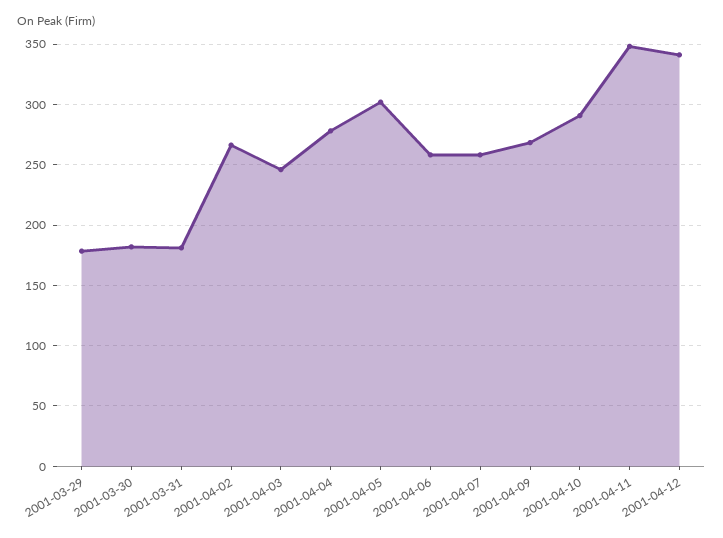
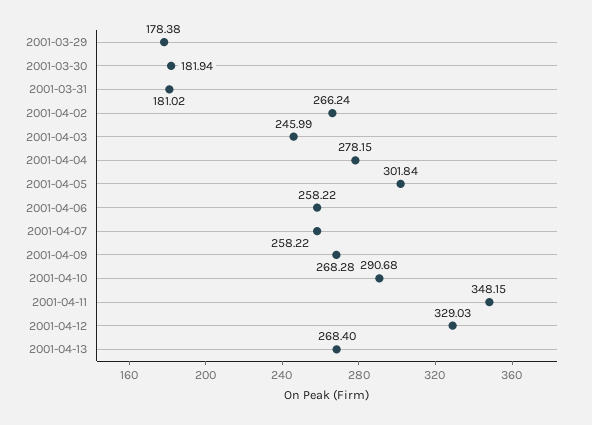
2001-04-12: 340 -> 329.03
2001-04-13: none -> 268.4

